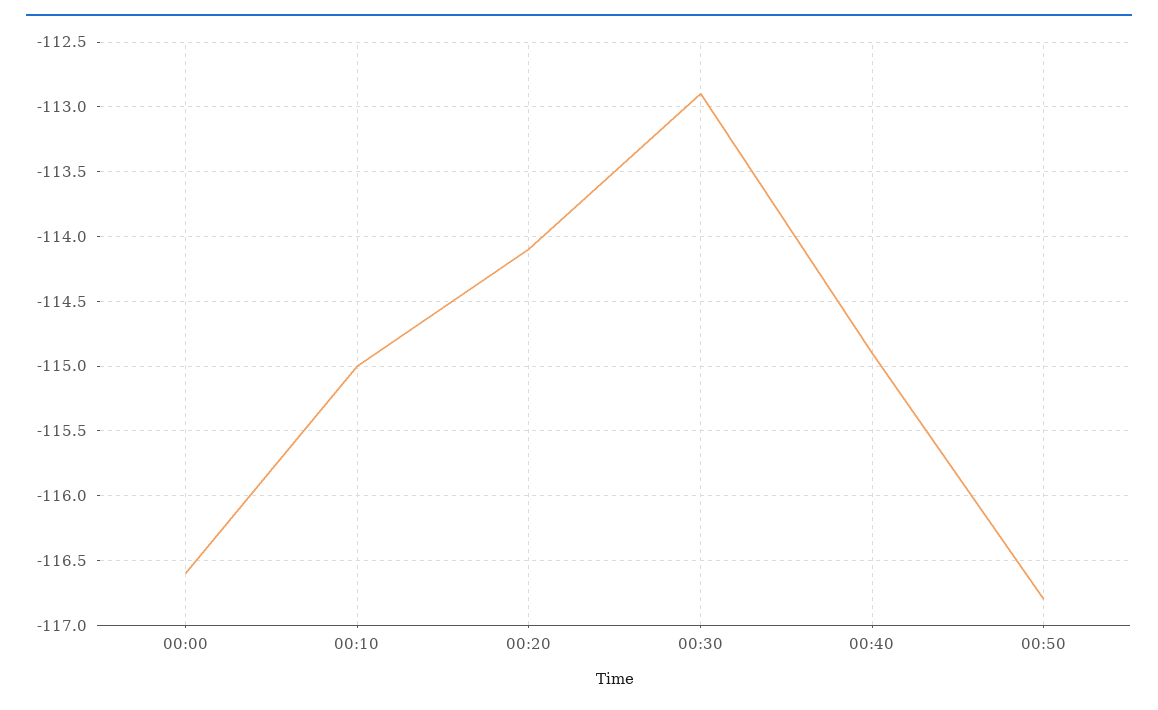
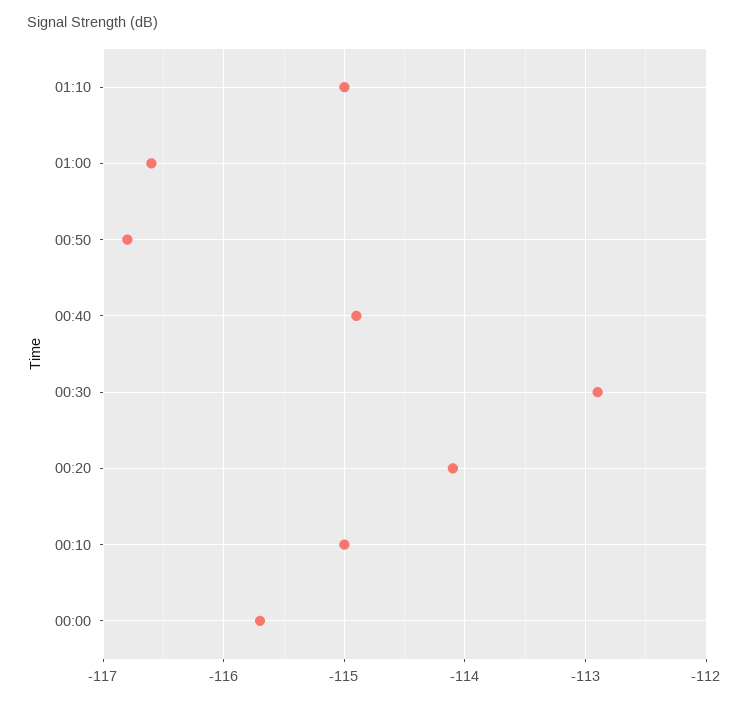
00:00: -116.6 -> -115.7
01:10: none -> -115
01:00: none -> -116.6

